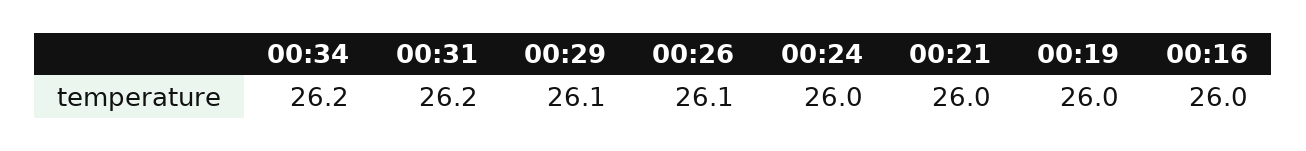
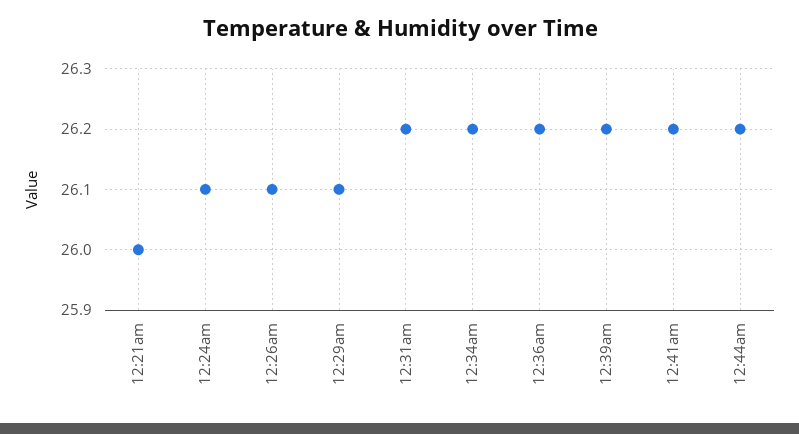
00:24: 26 -> 26.1
00:19: 26 -> none
00:16: 26 -> none
12:36am: none -> 26.2
12:39am: none -> 26.2
12:41am: none -> 26.2
12:44am: none -> 26.2

